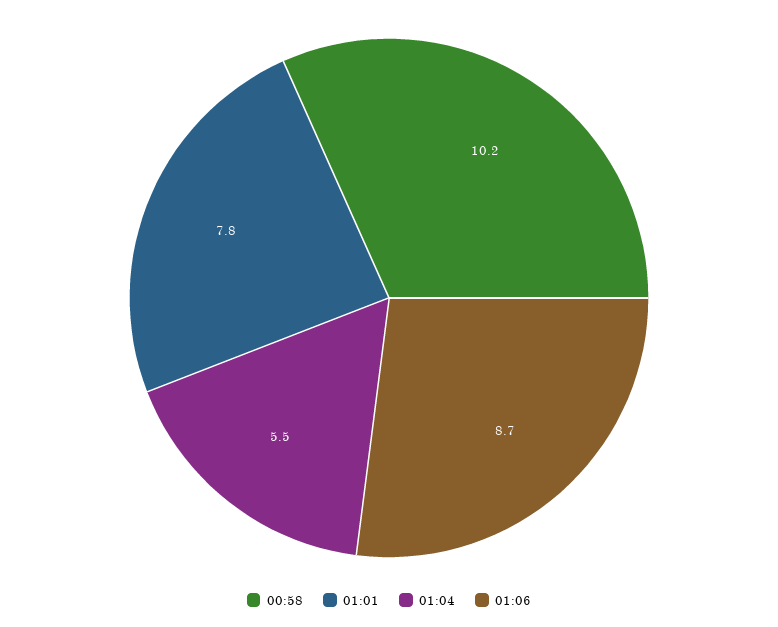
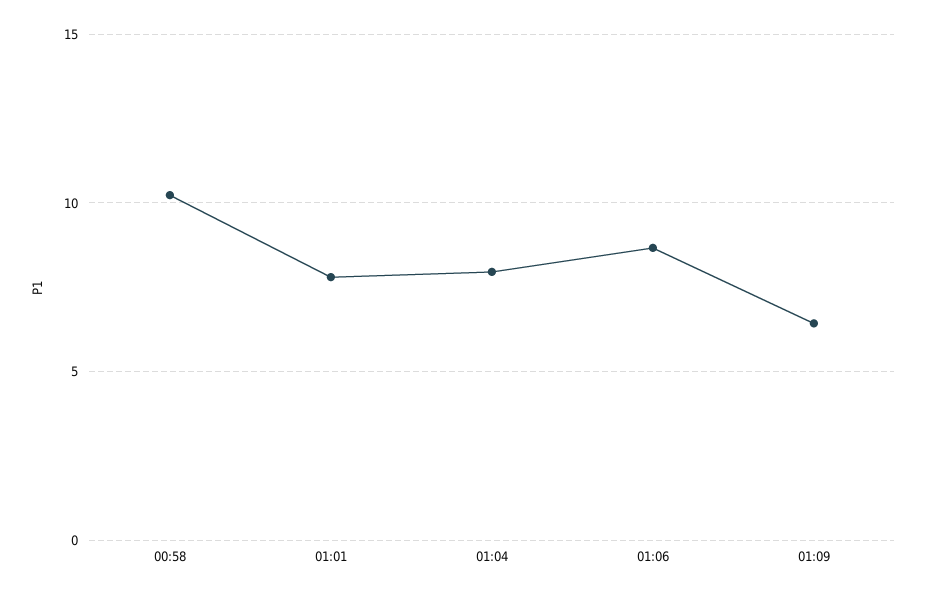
01:04: 5.5 -> 8
01:09: none -> 6.5

